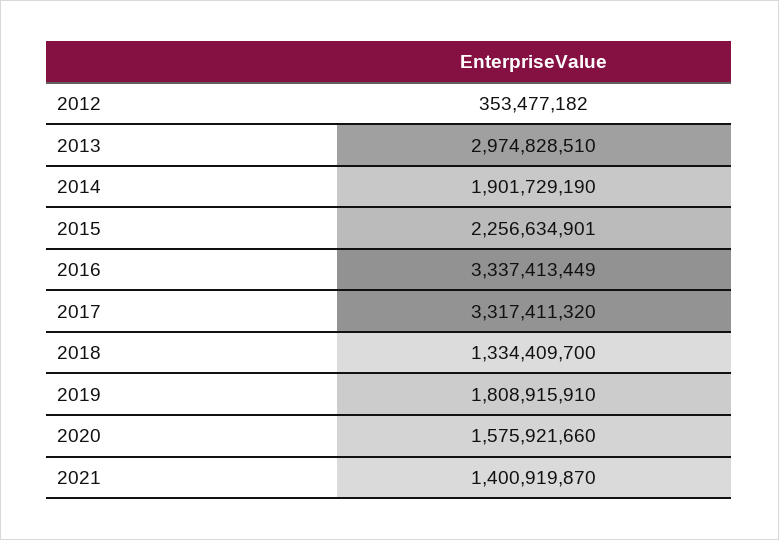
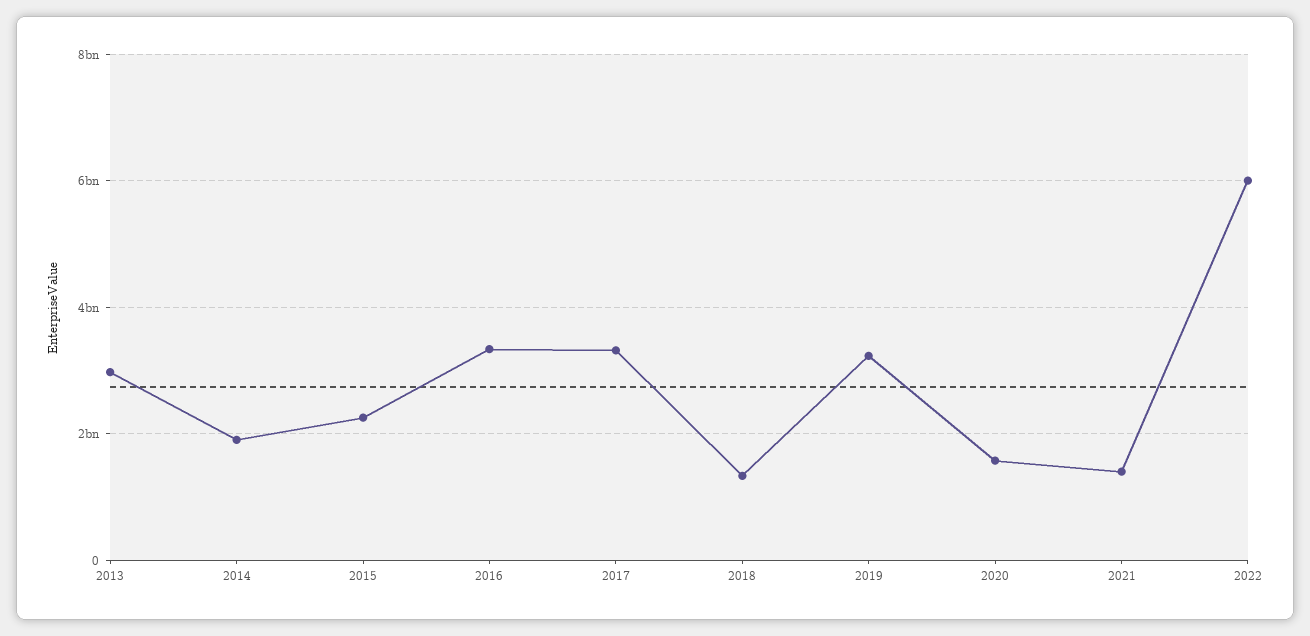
2012: 353477182 -> none
2019: 1808915910 -> 3200000000
2022: none -> 6000000000

